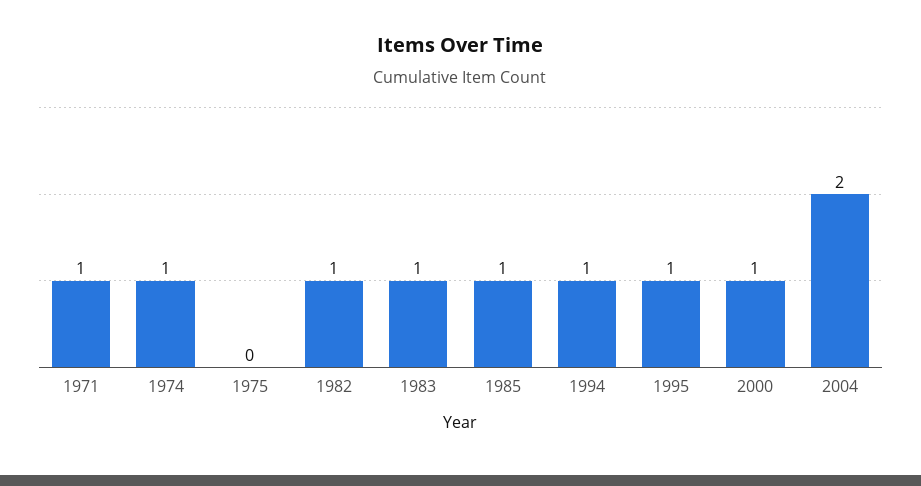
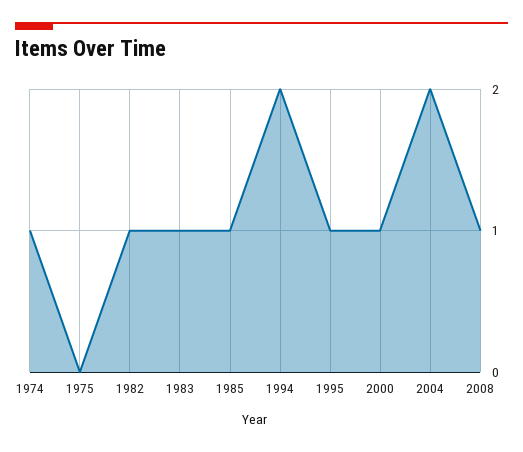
1971: 1 -> none
1994: 1 -> 2
2008: none -> 1

